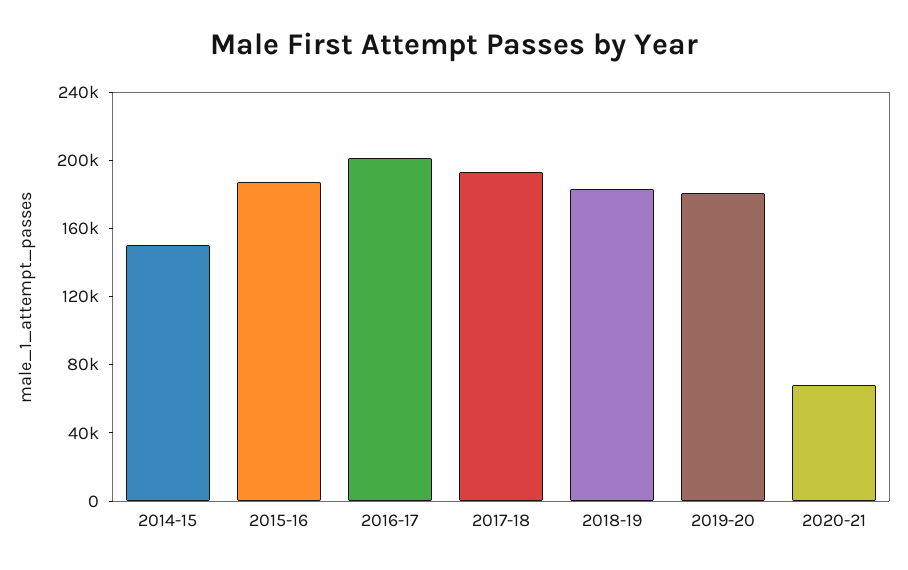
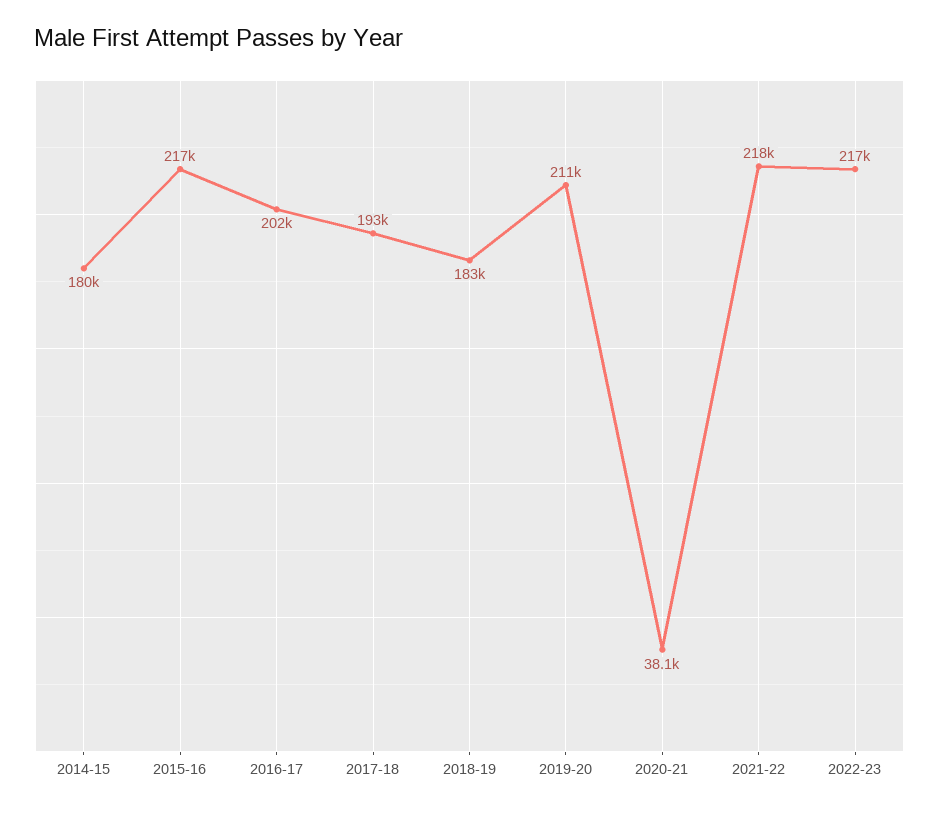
2014-15: 150000 -> 180000
2015-16: 190000 -> 217000
2019-20: 180000 -> 211000
2020-21: 70000 -> 38100
2021-22: none -> 218000
2022-23: none -> 217000

